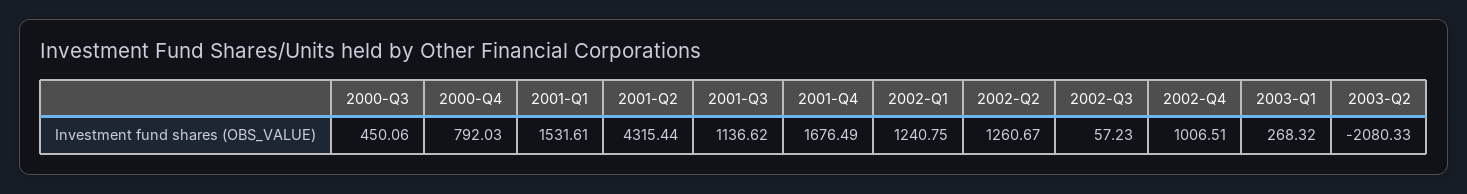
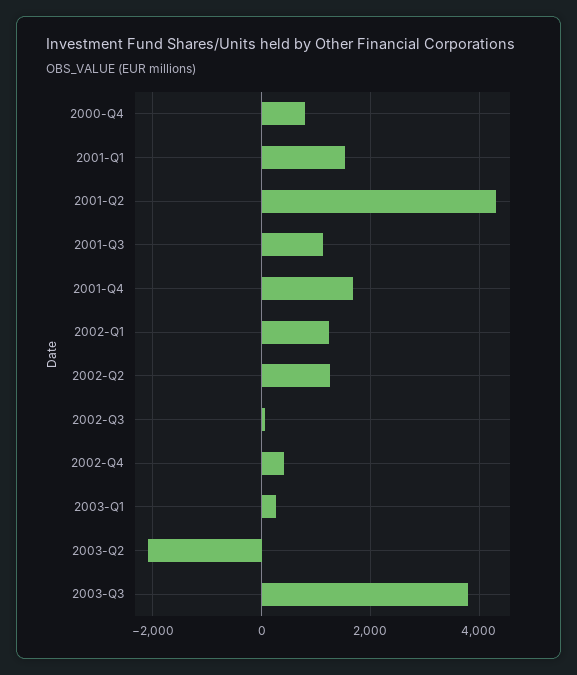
2000-Q3: 450.06 -> none
2002-Q4: 1006.51 -> 400
2003-Q3: none -> 3800

